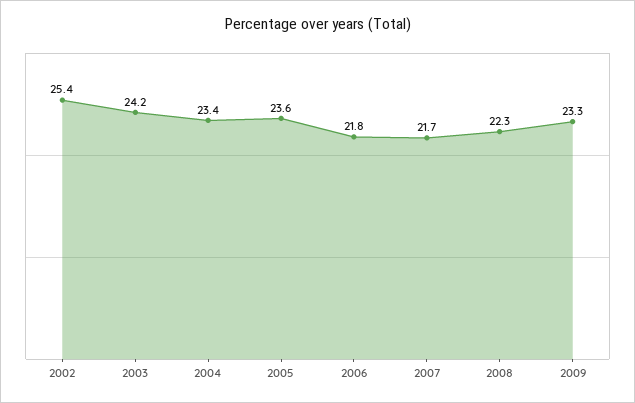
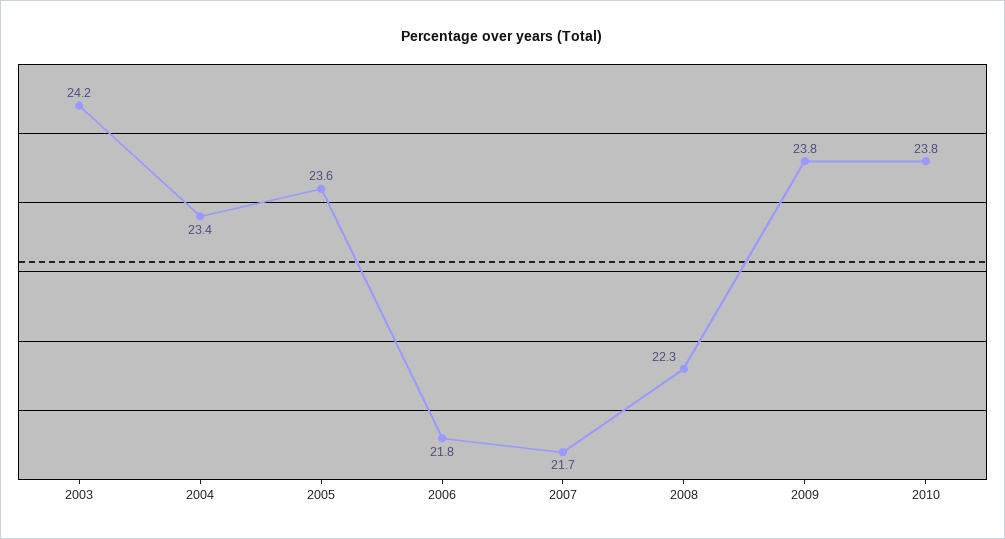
2002: 25.4 -> none
2009: 23.3 -> 23.8
2010: none -> 23.8

